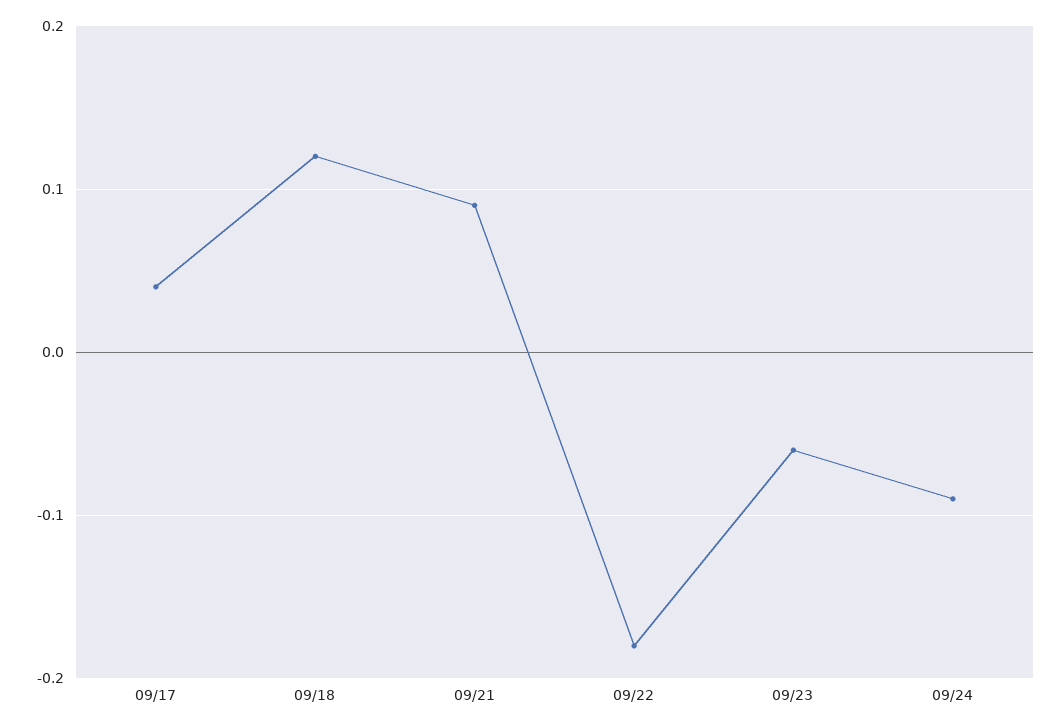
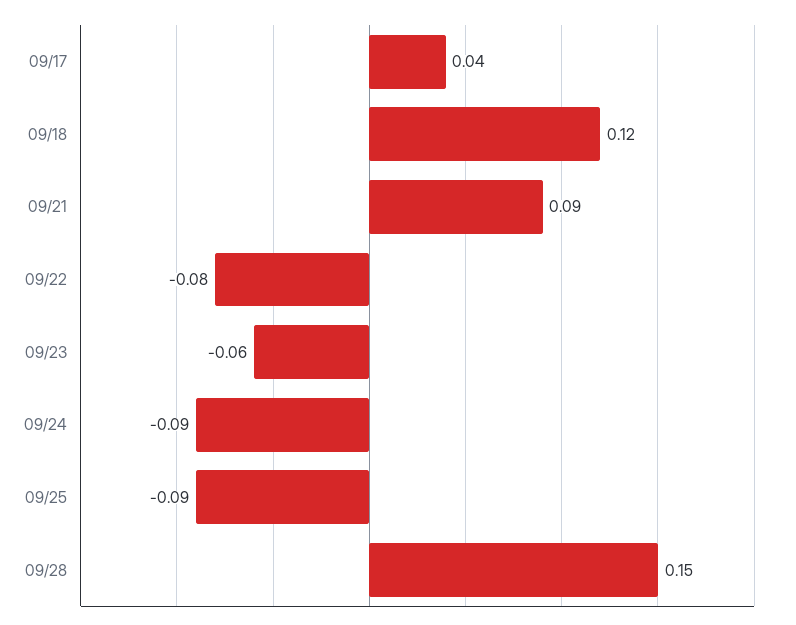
09/22: -0.18 -> -0.08
09/25: none -> -0.09
09/28: none -> 0.15

